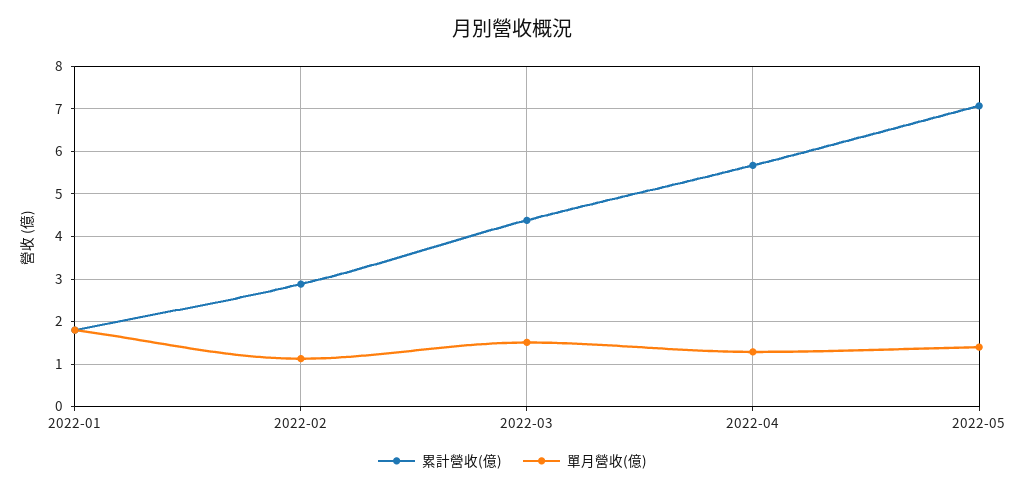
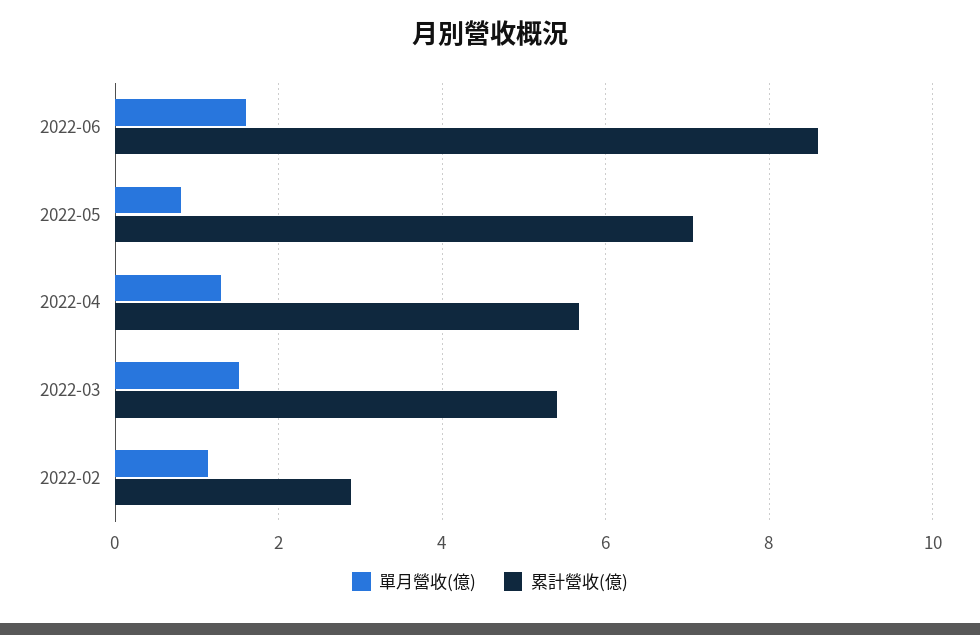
累計營收(億), 2022-01: 1.8 -> none
單月營收(億), 2022-01: 1.8 -> none
累計營收(億), 2022-03: 4.4 -> 5.4
單月營收(億), 2022-05: 1.4 -> 0.8
單月營收(億), 2022-06: none -> 1.6
累計營收(億), 2022-06: none -> 8.6

